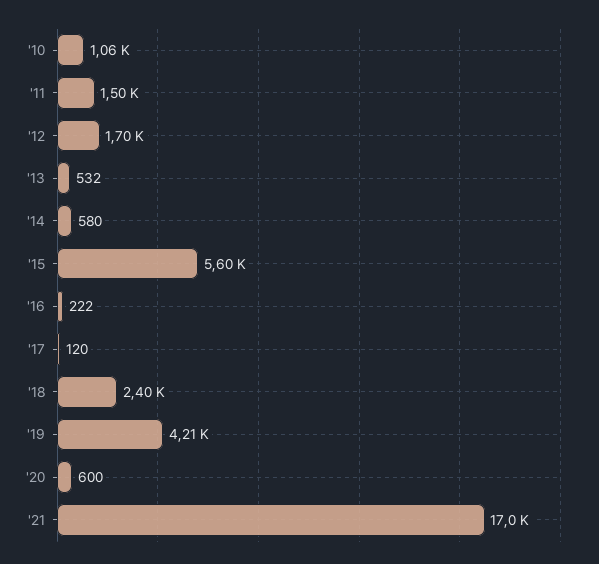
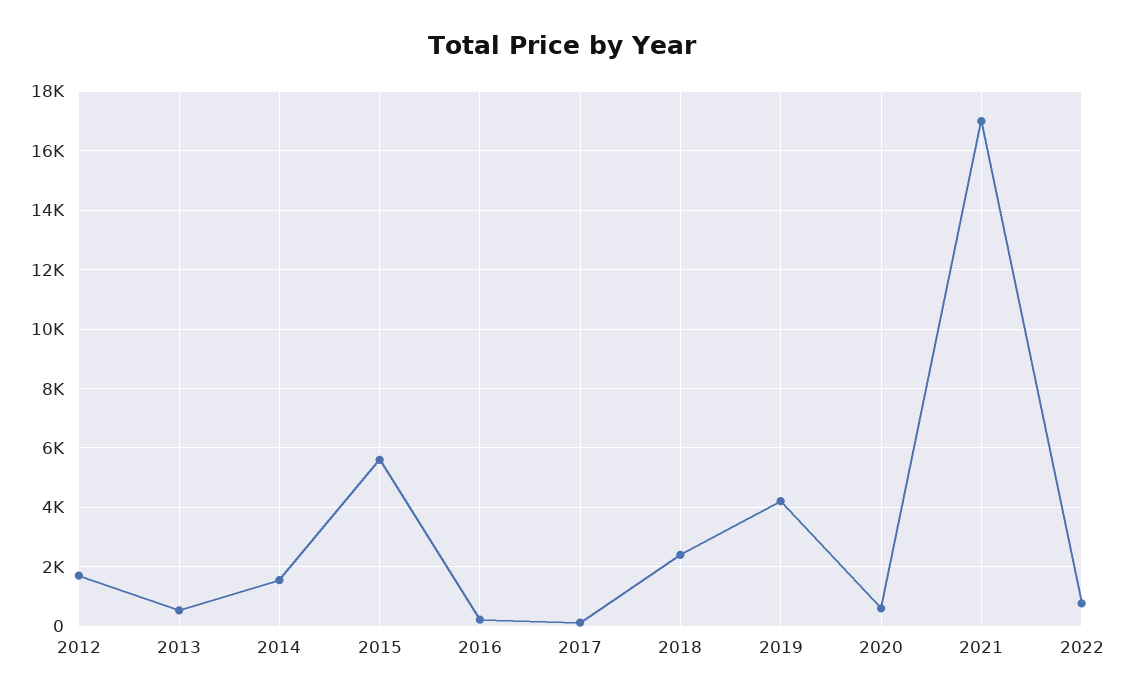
'10: 1060 -> none
'11: 1500 -> none
'14: 580 -> 1500
2022: none -> 750

